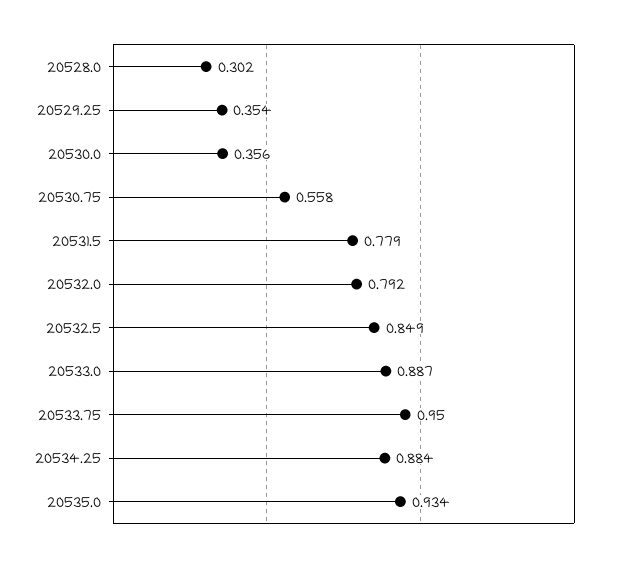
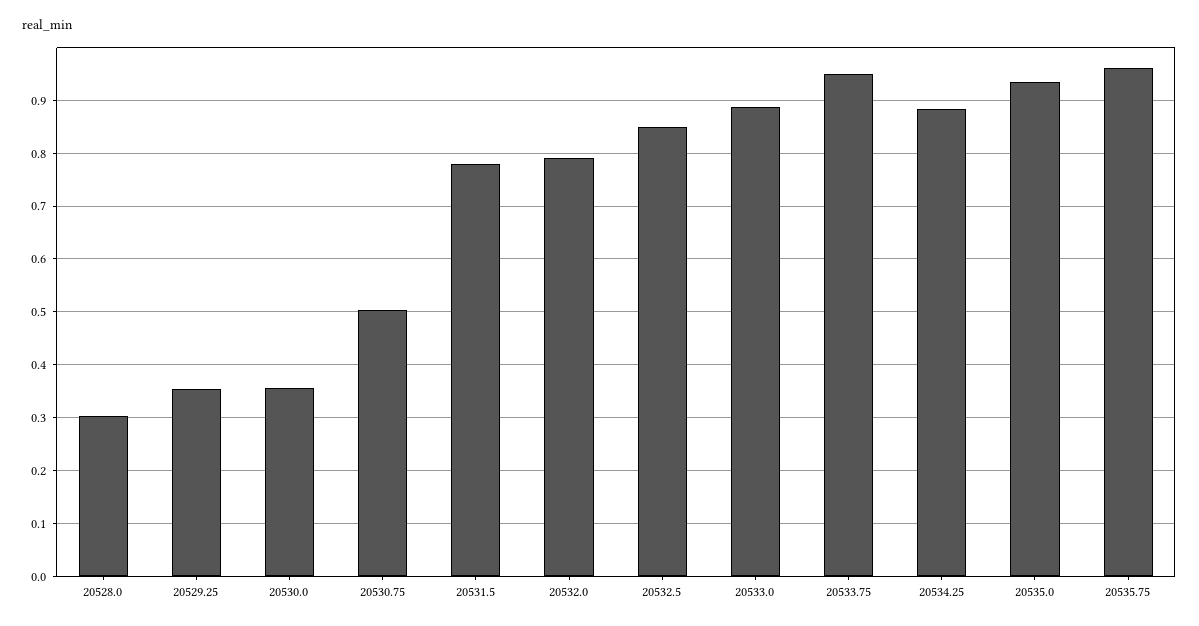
20530.75: 0.558 -> 0.5
20535.75: none -> 0.96

